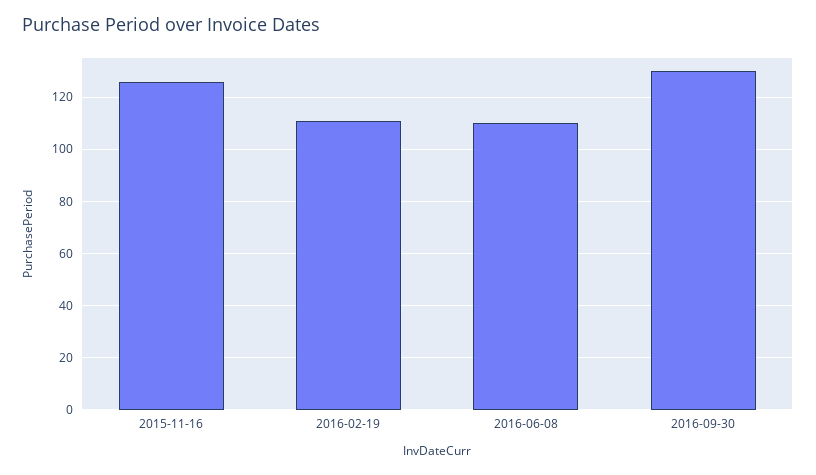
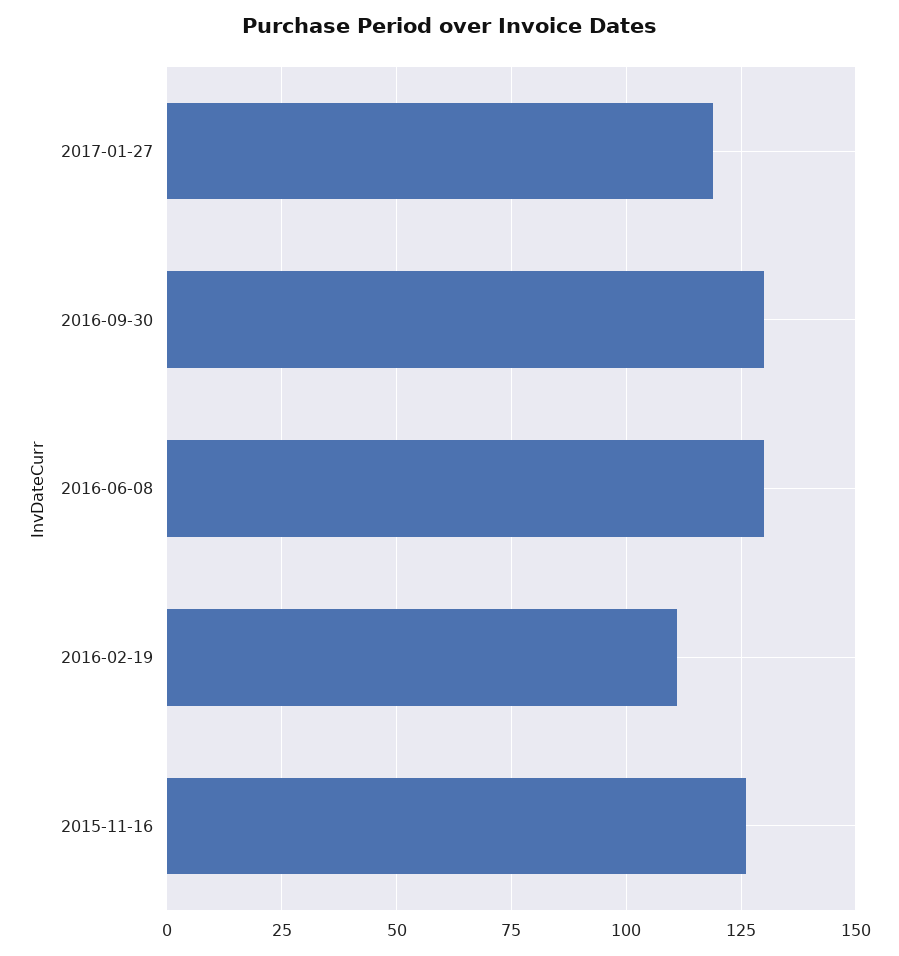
2016-06-08: 110 -> 130
2017-01-27: none -> 120

